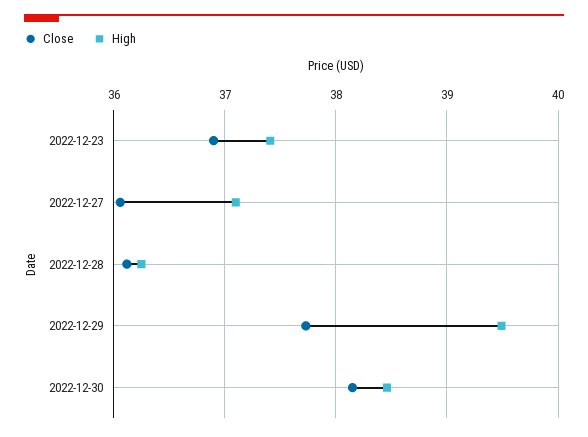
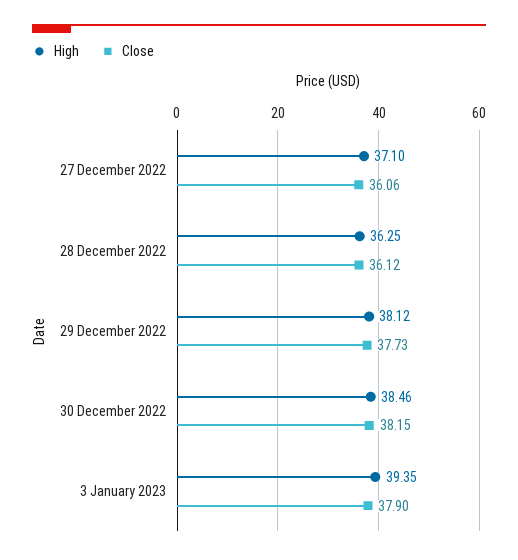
Close, 2022-12-23: 36.9 -> none
High, 2022-12-23: 37.4 -> none
High, 2022-12-29: 39.5 -> 38.12
High, 3 January 2023: none -> 39.35
Close, 3 January 2023: none -> 37.9

